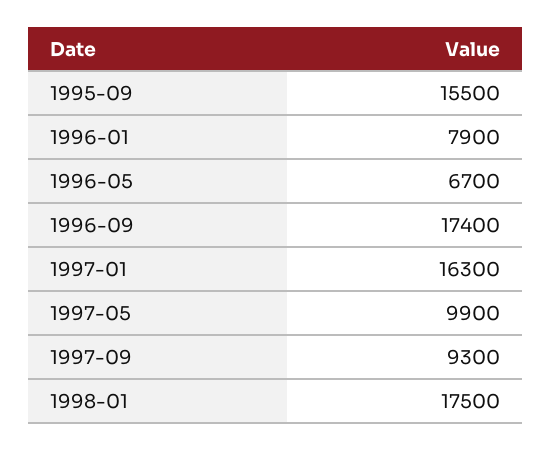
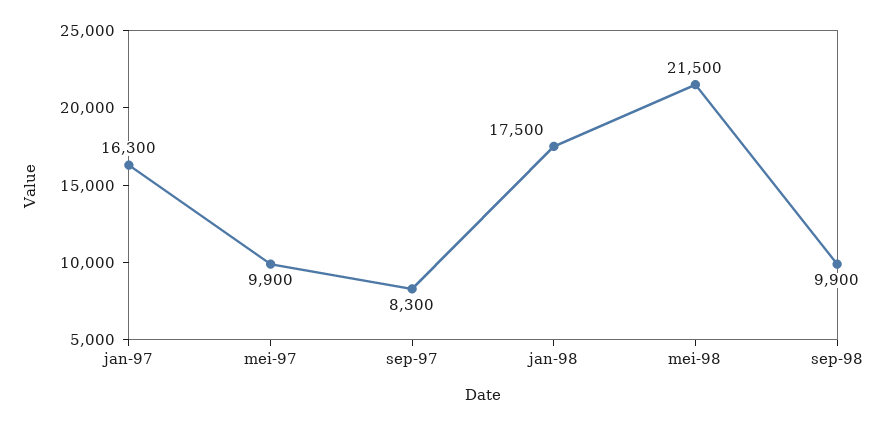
1995-09: 15500 -> none
1996-01: 7900 -> none
1996-05: 6700 -> none
1996-09: 17400 -> none
1997-09: 9300 -> 8300
mei-98: none -> 21500
sep-98: none -> 9900

